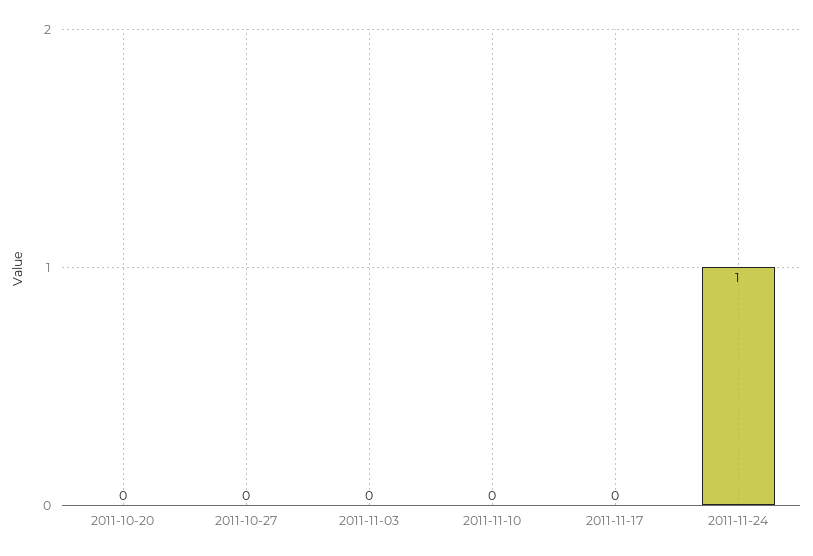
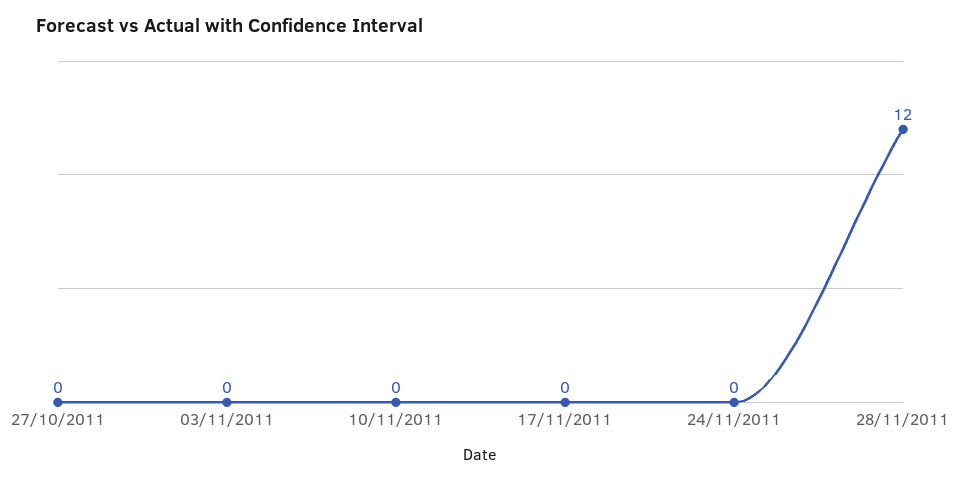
2011-10-20: 0 -> none
2011-11-24: 1 -> 0
28/11/2011: none -> 12

